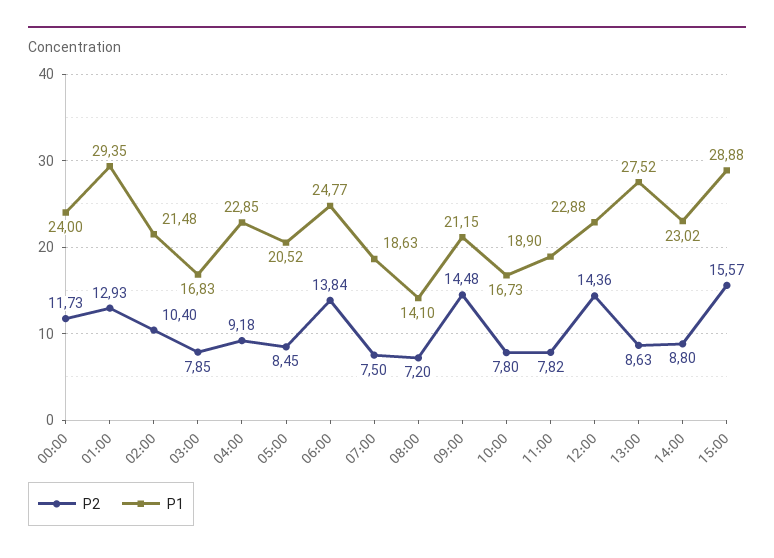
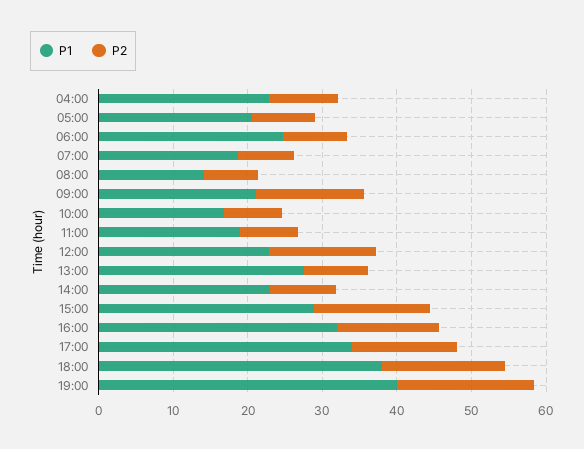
P2, 00:00: 11.73 -> none
P1, 00:00: 24 -> none
P2, 01:00: 12.93 -> none
P1, 01:00: 29.35 -> none
P2, 02:00: 10.4 -> none
P1, 02:00: 21.48 -> none
P2, 03:00: 7.85 -> none
P1, 03:00: 16.83 -> none
P2, 06:00: 13.84 -> 8
P1, 16:00: none -> 32
P2, 16:00: none -> 14
P1, 17:00: none -> 34
P2, 17:00: none -> 14
P1, 18:00: none -> 38
P2, 18:00: none -> 16
P1, 19:00: none -> 40
P2, 19:00: none -> 18

